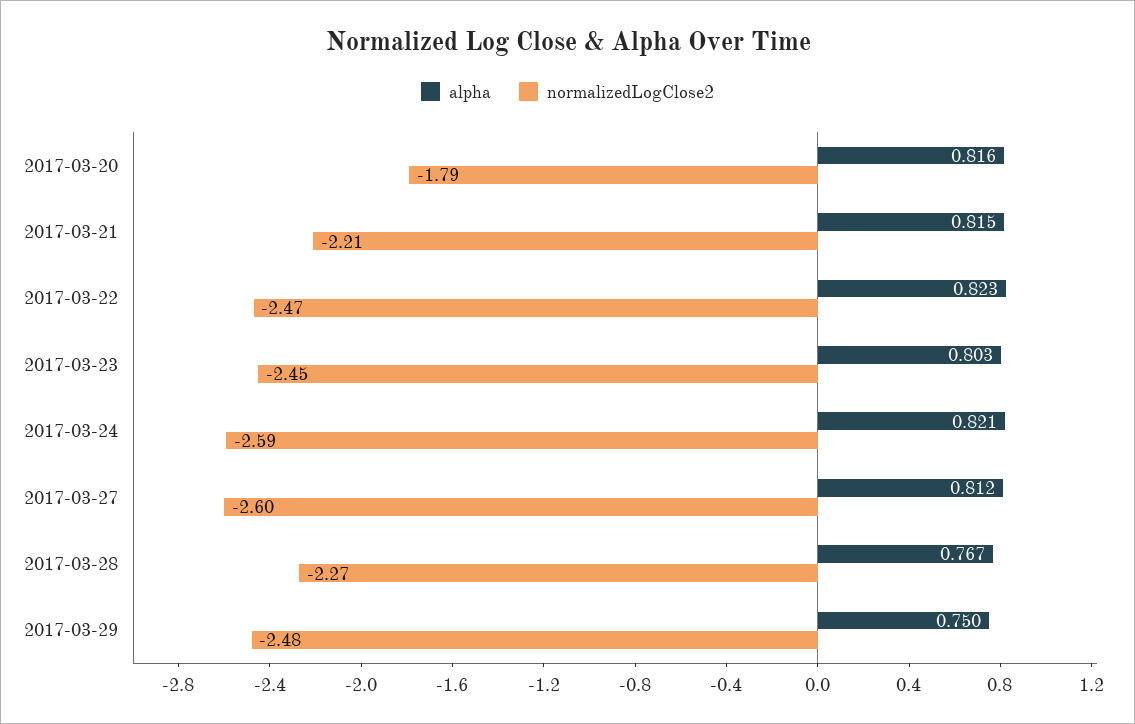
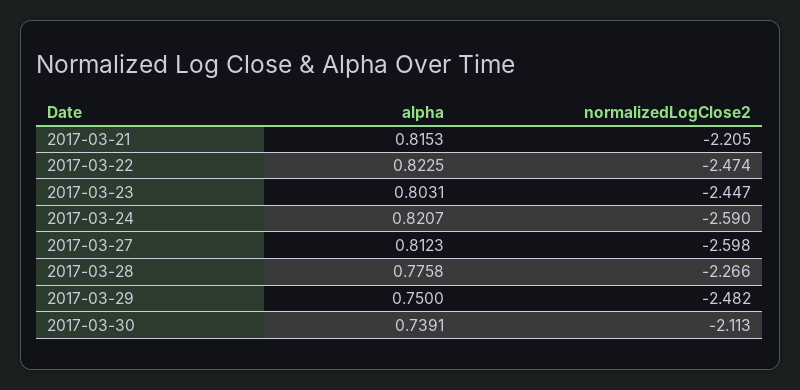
alpha, 2017-03-20: 0.816 -> none
normalizedLogClose2, 2017-03-20: -1.79 -> none
alpha, 2017-03-28: 0.767 -> 0.7758
alpha, 2017-03-30: none -> 0.7391
normalizedLogClose2, 2017-03-30: none -> -2.113

